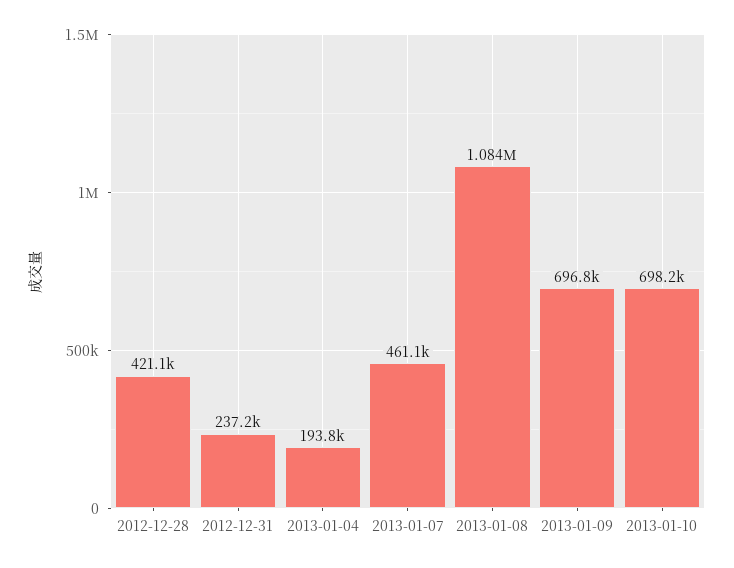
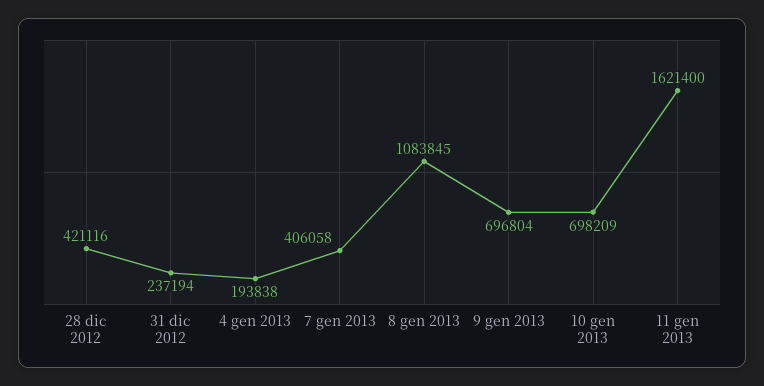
2013-01-07: 461100 -> 406058
11 gen 2013: none -> 1621400

